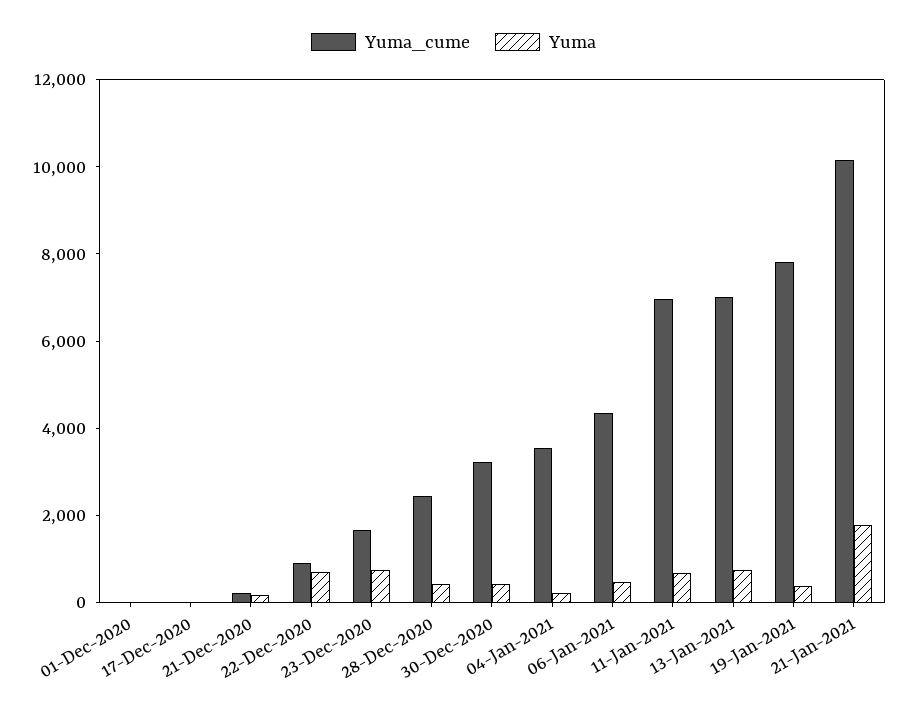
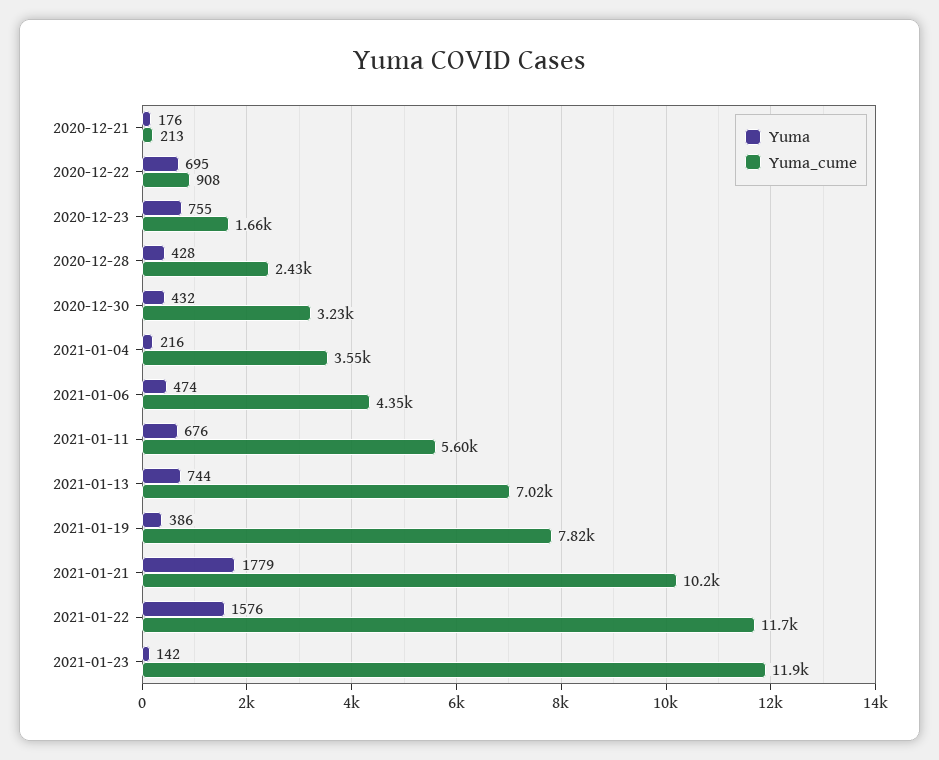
Yuma_cume, 01-Dec-2020: 0 -> none
Yuma, 01-Dec-2020: 0 -> none
Yuma_cume, 17-Dec-2020: 0 -> none
Yuma, 17-Dec-2020: 0 -> none
Yuma_cume, 11-Jan-2021: 7000 -> 5600
Yuma, 2021-01-22: none -> 1576
Yuma_cume, 2021-01-22: none -> 11700
Yuma, 2021-01-23: none -> 142
Yuma_cume, 2021-01-23: none -> 11900

